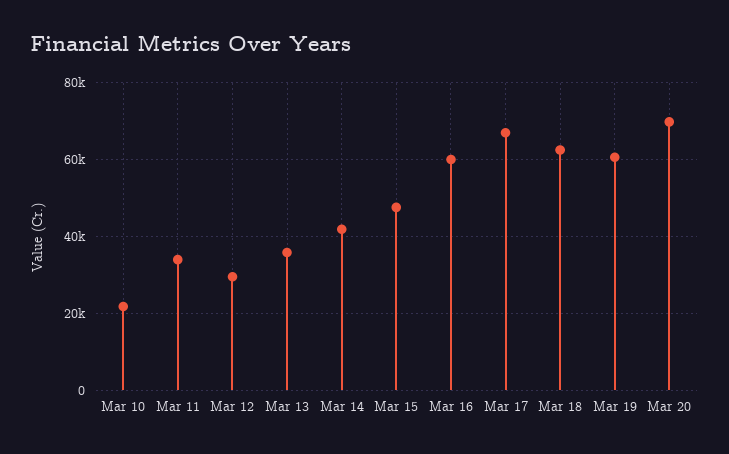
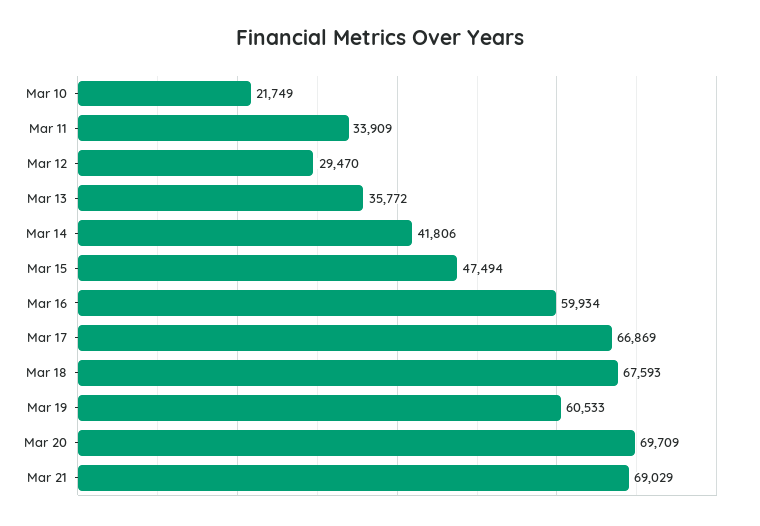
Mar 18: 62000 -> 67593
Mar 21: none -> 69029

